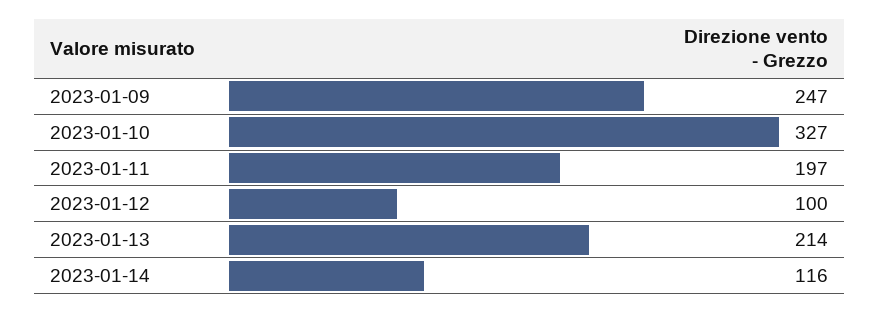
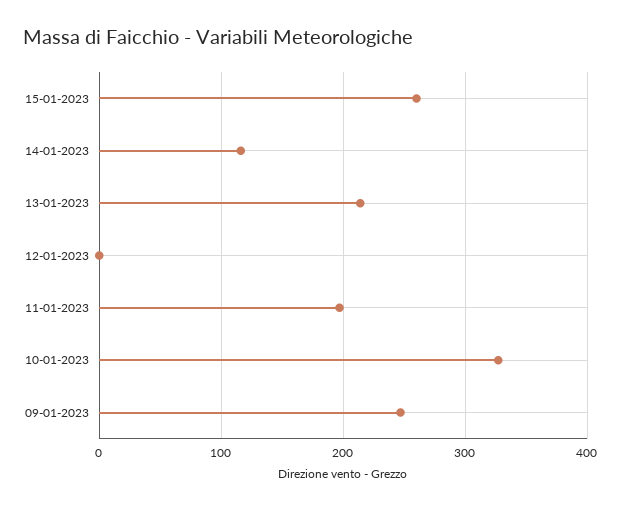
2023-01-12: 100 -> 0
15-01-2023: none -> 260

